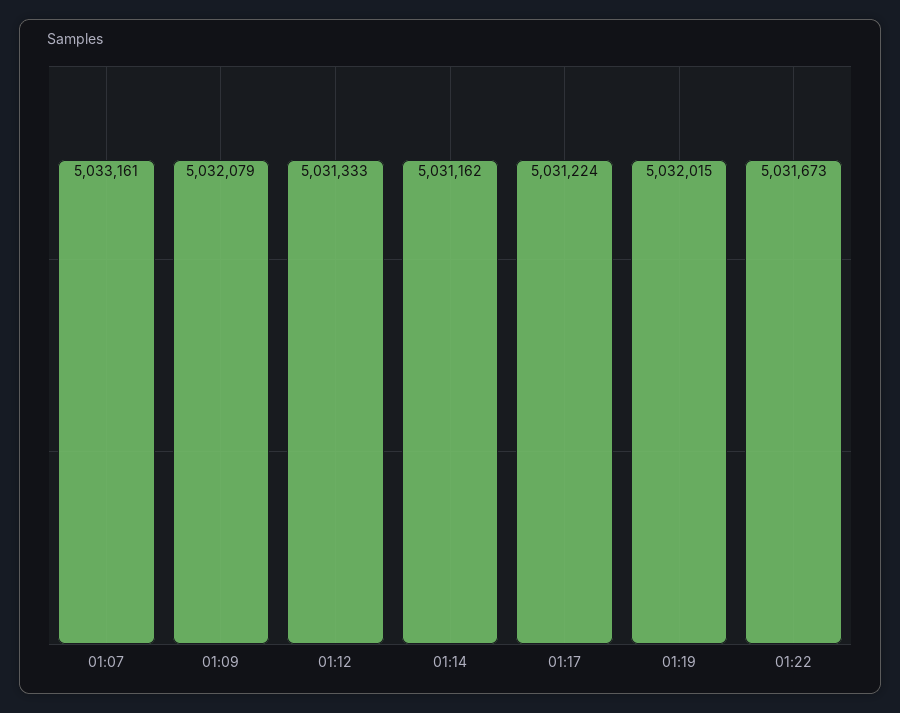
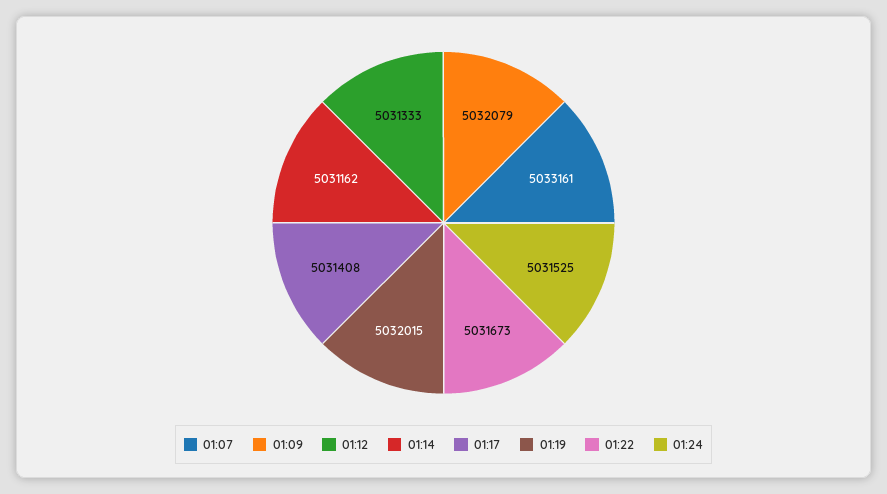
01:17: 5031224 -> 5031408
01:24: none -> 5031525

